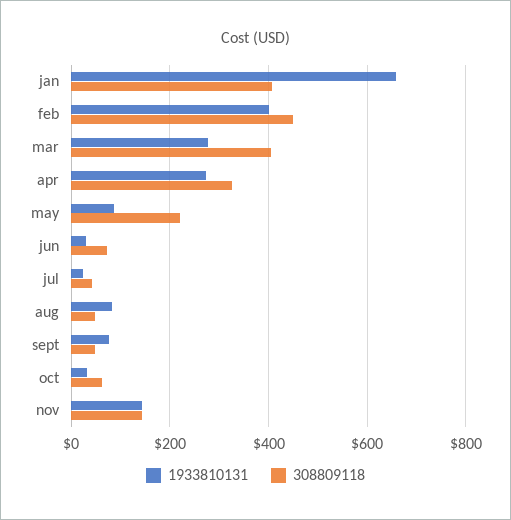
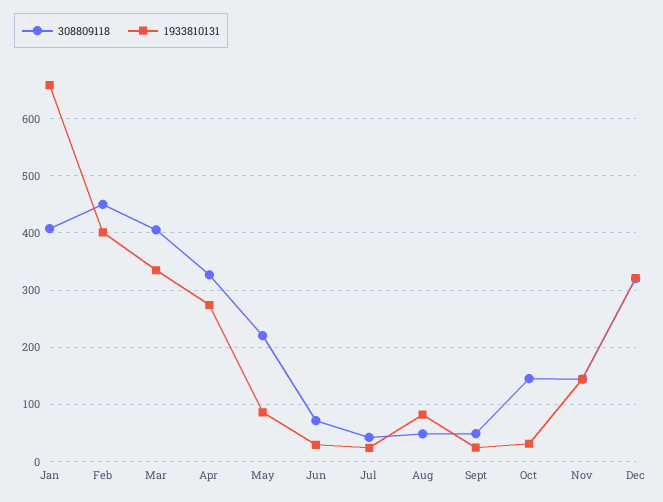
1933810131, mar: 280 -> 340
1933810131, sept: 80 -> 20
308809118, oct: 60 -> 140
308809118, Dec: none -> 320
1933810131, Dec: none -> 320

